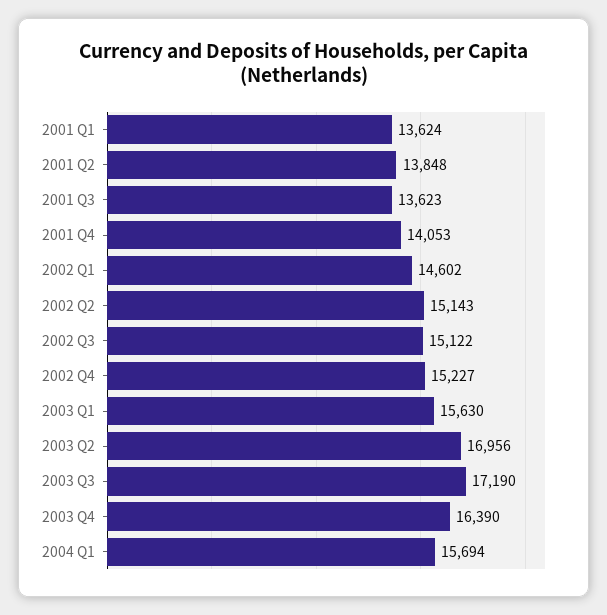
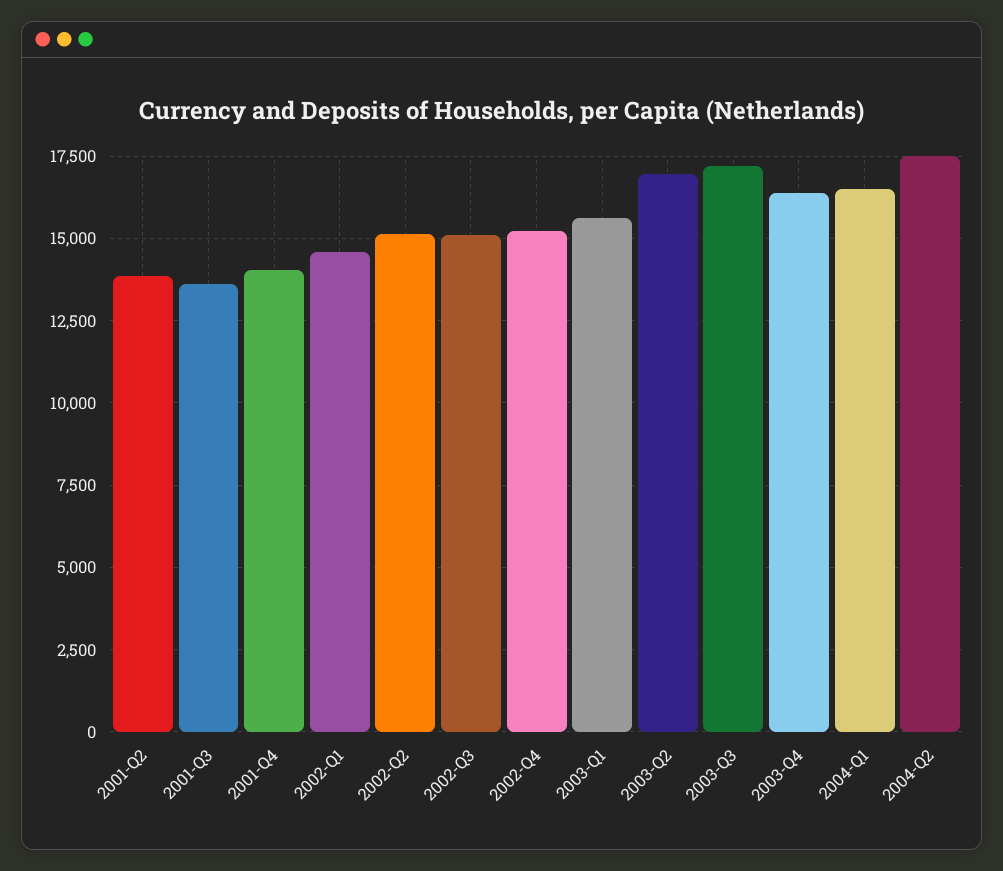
2001 Q1: 13624 -> none
2004 Q1: 15694 -> 16500
2004-Q2: none -> 17500

